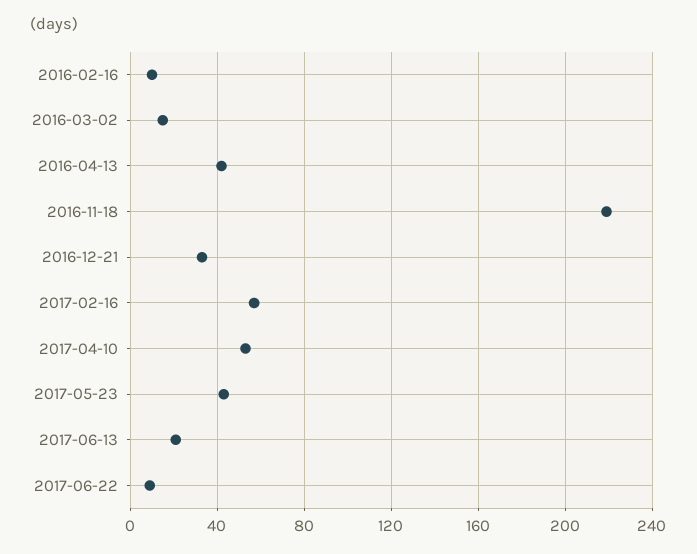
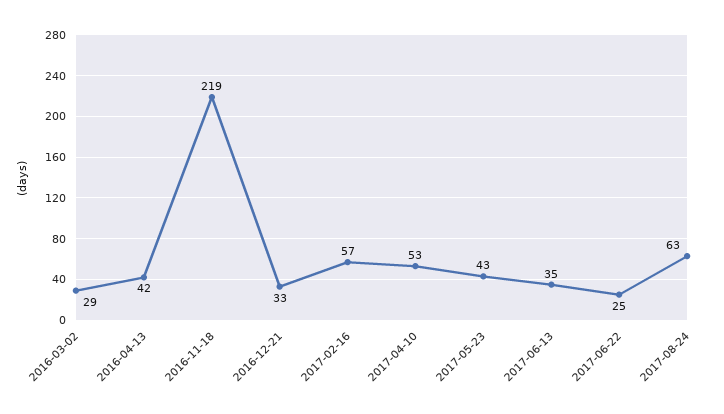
2016-02-16: 10 -> none
2016-03-02: 15 -> 29
2017-06-13: 20 -> 35
2017-06-22: 10 -> 25
2017-08-24: none -> 63

